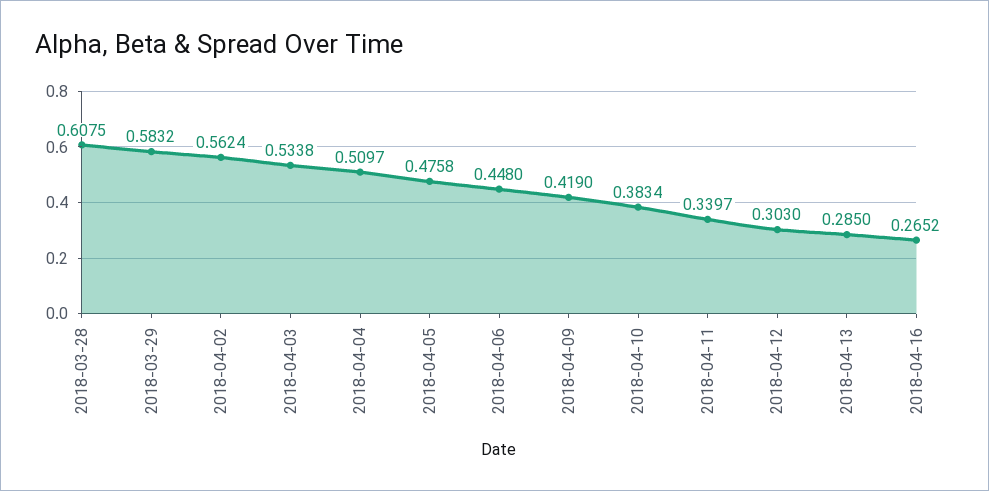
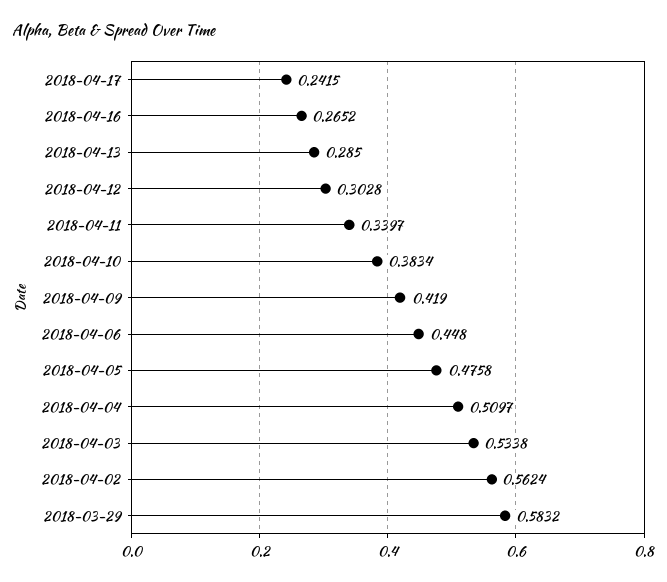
2018-03-28: 0.6075 -> none
2018-04-12: 0.303 -> 0.3028
2018-04-17: none -> 0.2415

